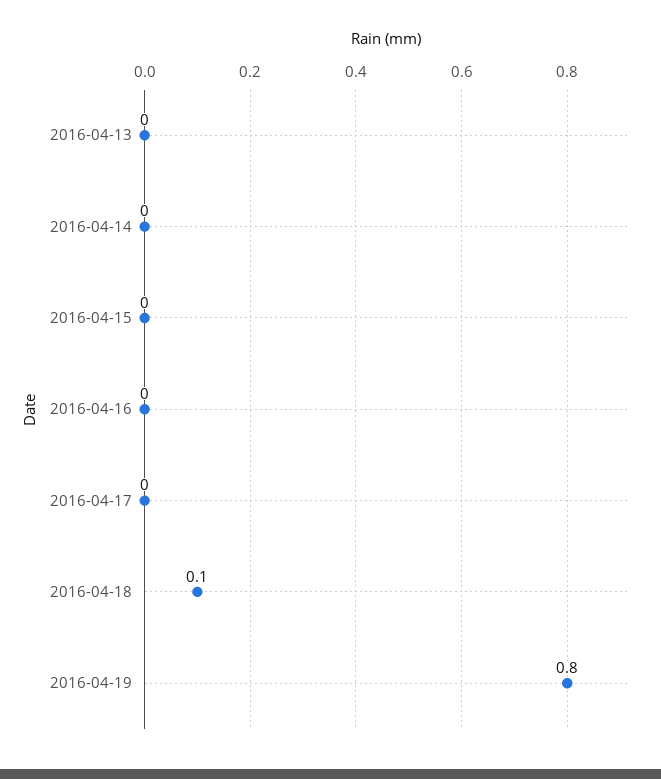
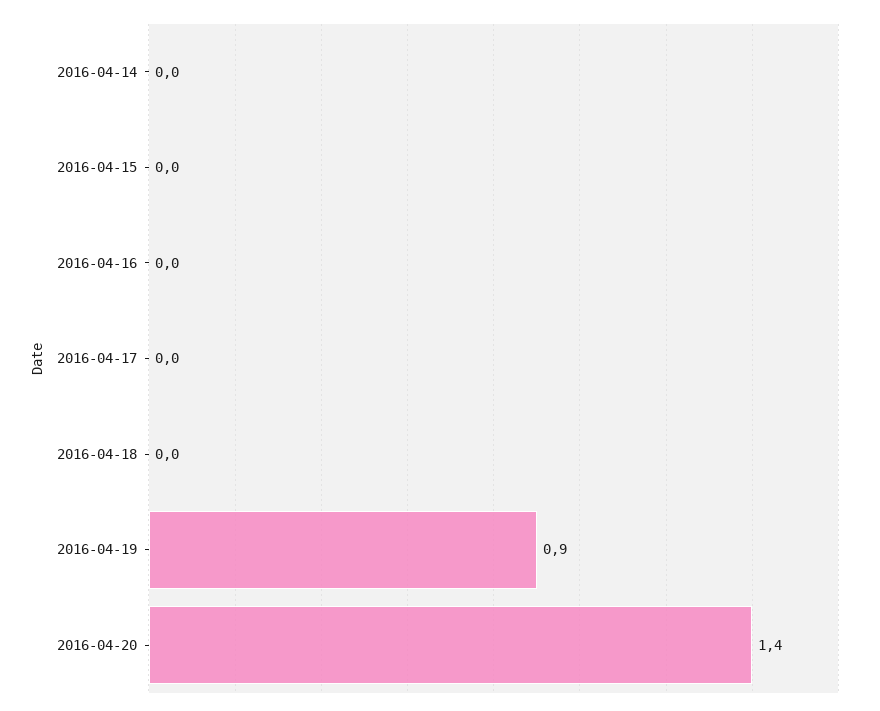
2016-04-13: 0 -> none
2016-04-18: 0.1 -> 0
2016-04-19: 0.8 -> 0.9
2016-04-20: none -> 1.4

